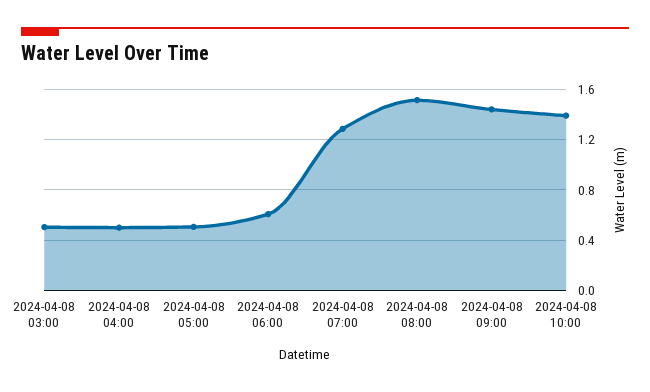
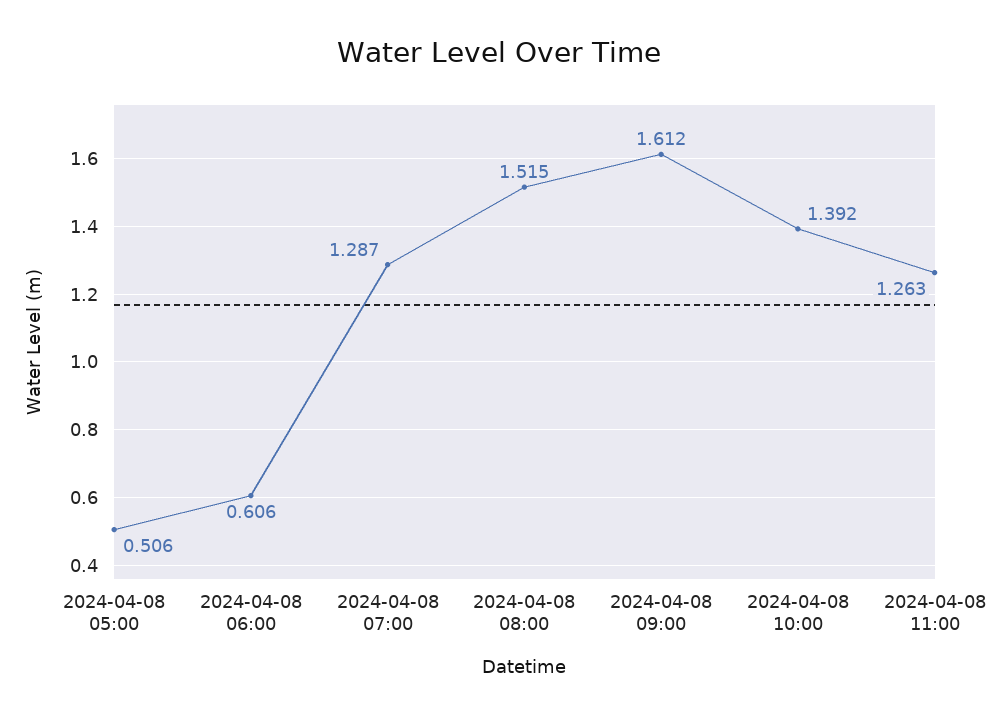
2024-04-08 03:00: 0.5 -> none
2024-04-08 04:00: 0.5 -> none
2024-04-08 09:00: 1.45 -> 1.612
2024-04-08 11:00: none -> 1.263

